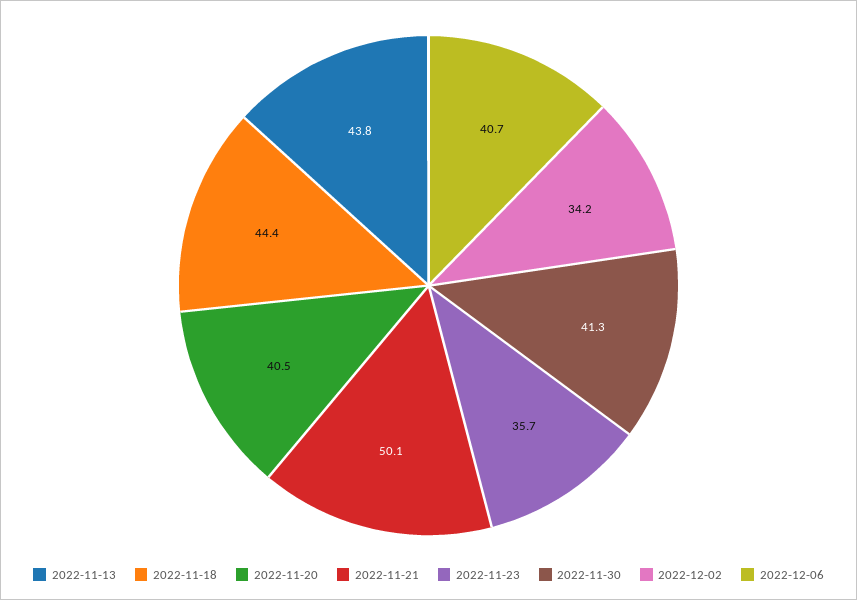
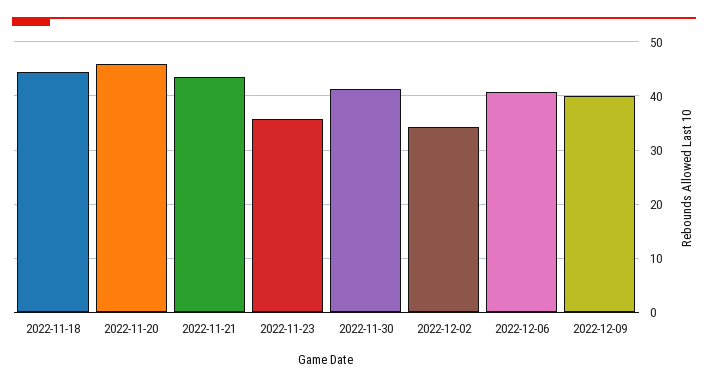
2022-11-13: 43.8 -> none
2022-11-20: 40.5 -> 46
2022-11-21: 50.1 -> 44
2022-12-09: none -> 40

